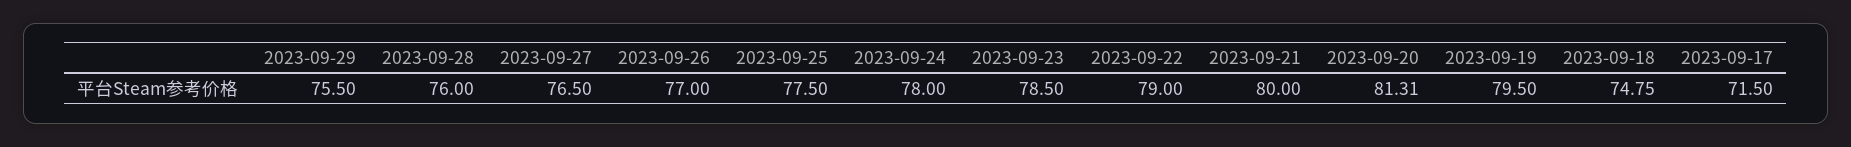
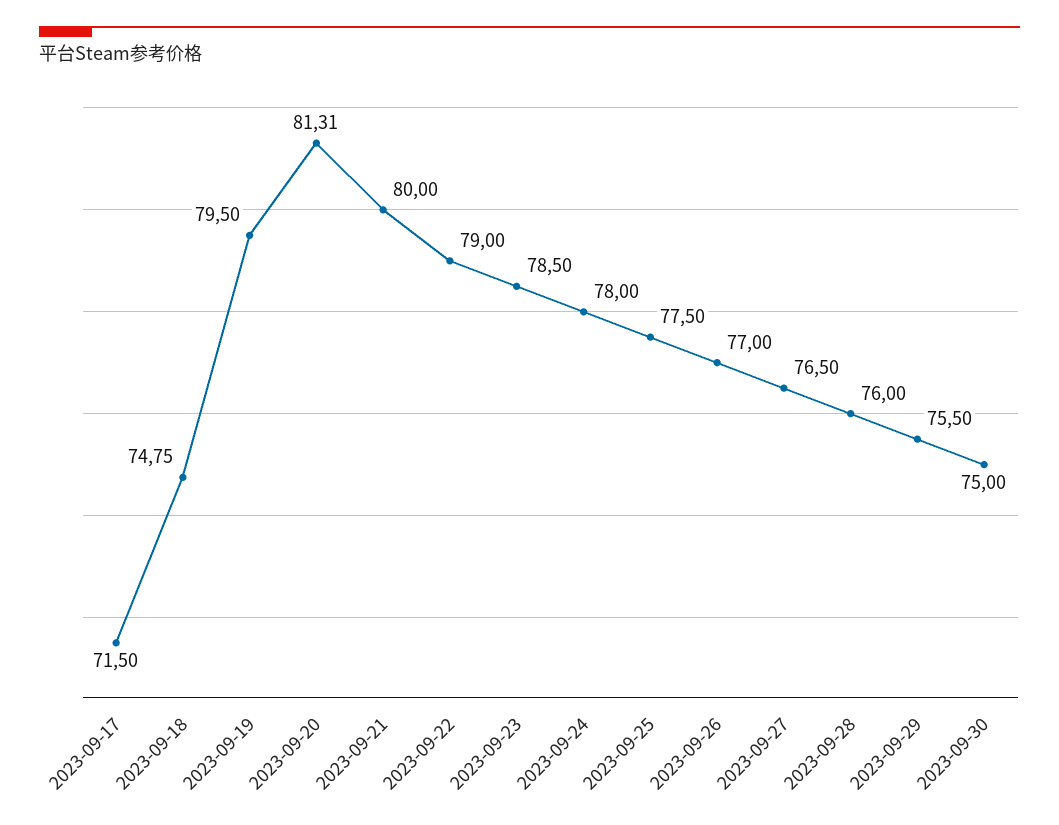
2023-09-30: none -> 75

